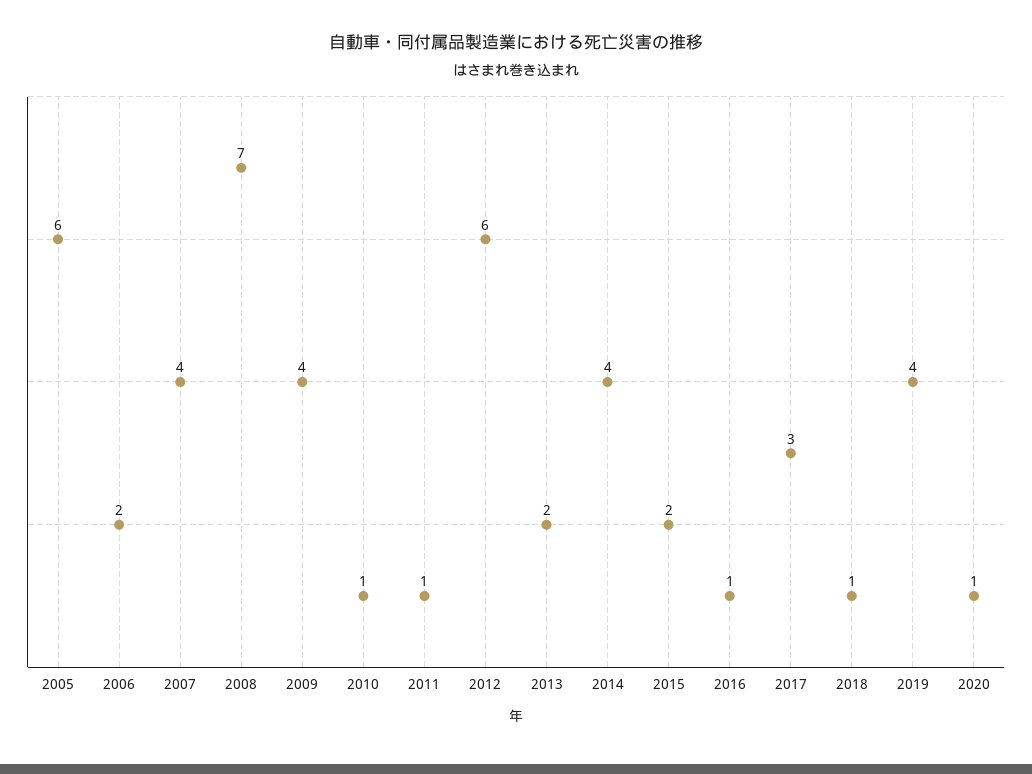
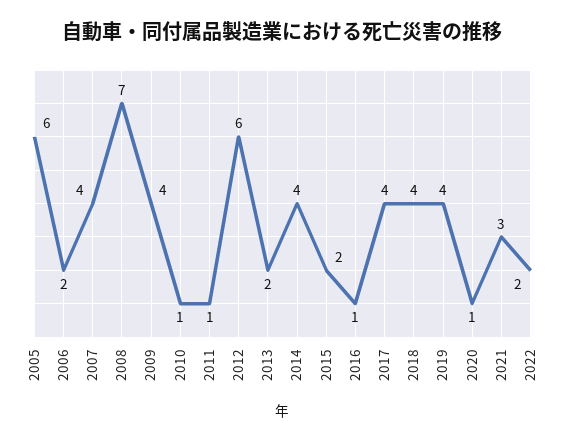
2017: 3 -> 4
2018: 1 -> 4
2021: none -> 3
2022: none -> 2

